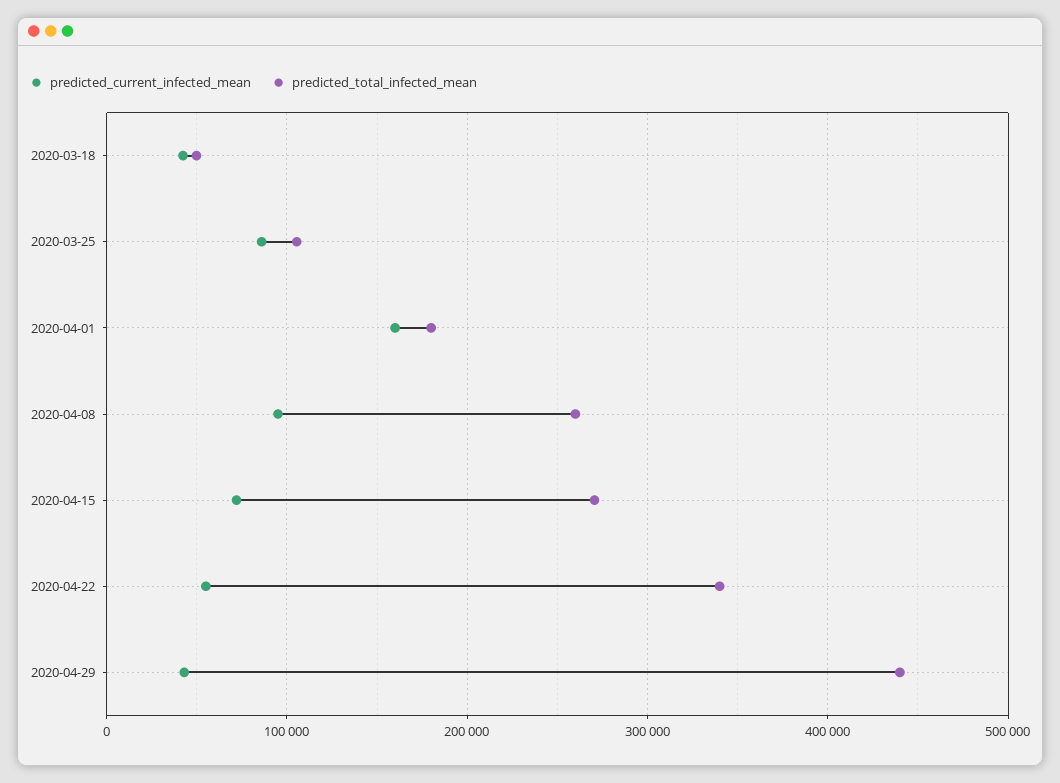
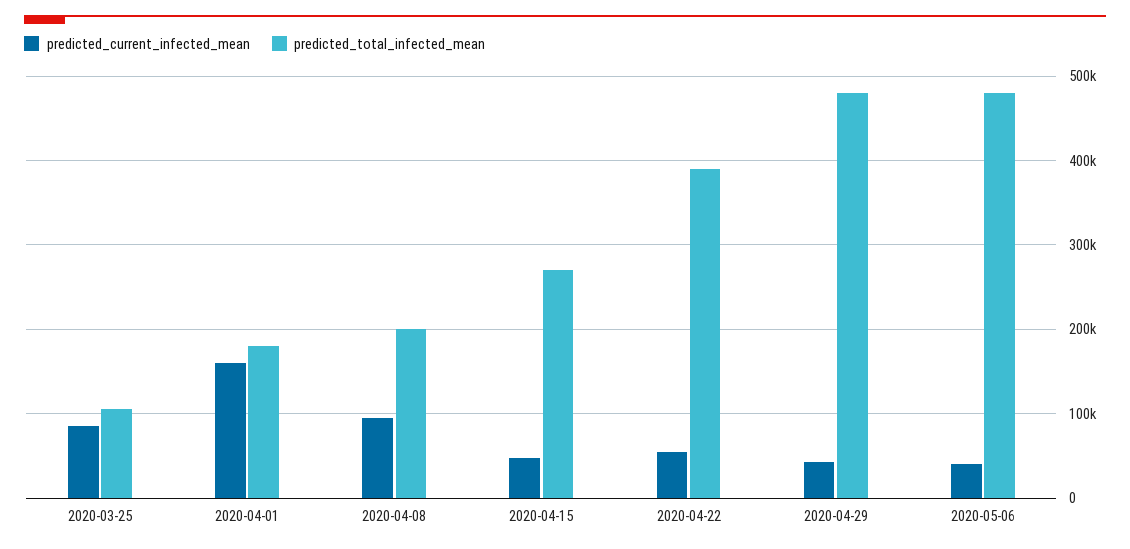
predicted_current_infected_mean, 2020-03-18: 40000 -> none
predicted_total_infected_mean, 2020-03-18: 50000 -> none
predicted_total_infected_mean, 2020-04-08: 260000 -> 200000
predicted_current_infected_mean, 2020-04-15: 70000 -> 50000
predicted_total_infected_mean, 2020-04-22: 340000 -> 390000
predicted_total_infected_mean, 2020-04-29: 440000 -> 480000
predicted_current_infected_mean, 2020-05-06: none -> 40000
predicted_total_infected_mean, 2020-05-06: none -> 480000

